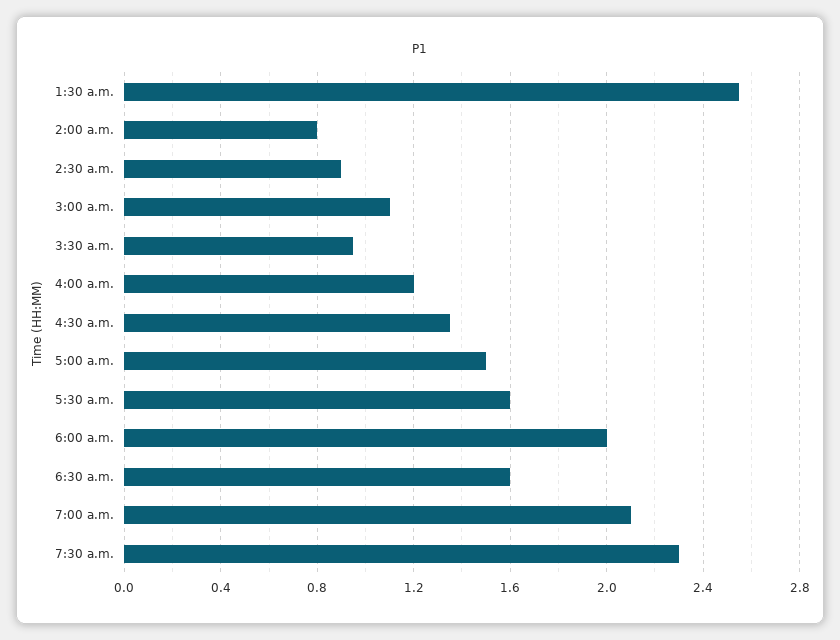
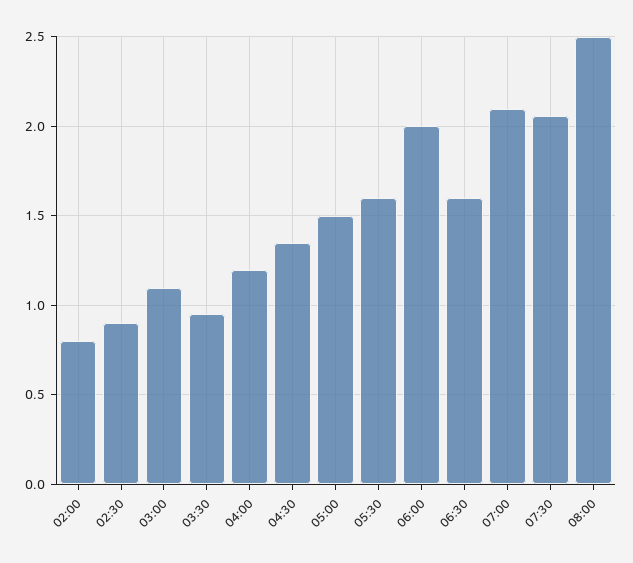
1:30 a.m.: 2.55 -> none
7:30 a.m.: 2.3 -> 2.05
08:00: none -> 2.5

